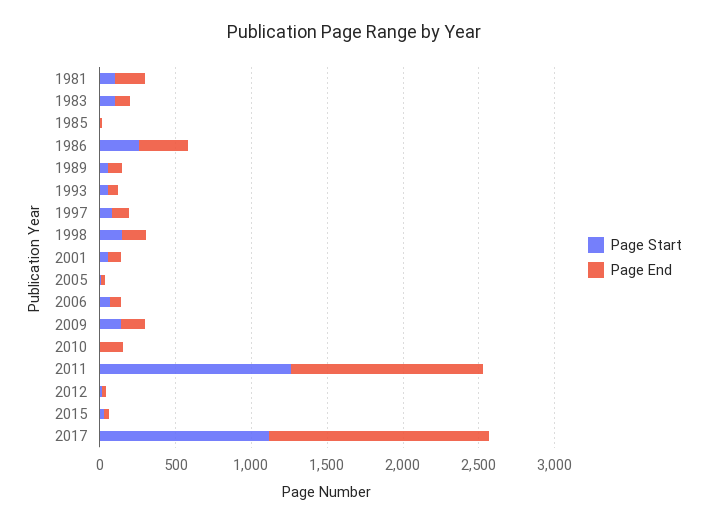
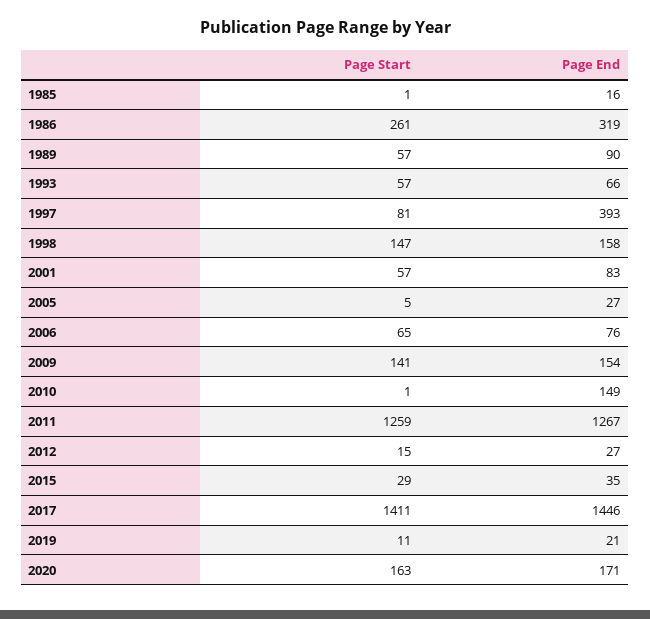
Page Start, 1981: 100 -> none
Page End, 1981: 200 -> none
Page Start, 1983: 100 -> none
Page End, 1983: 100 -> none
Page End, 1997: 100 -> 393
Page Start, 2017: 1100 -> 1411
Page Start, 2019: none -> 11
Page End, 2019: none -> 21
Page Start, 2020: none -> 163
Page End, 2020: none -> 171

